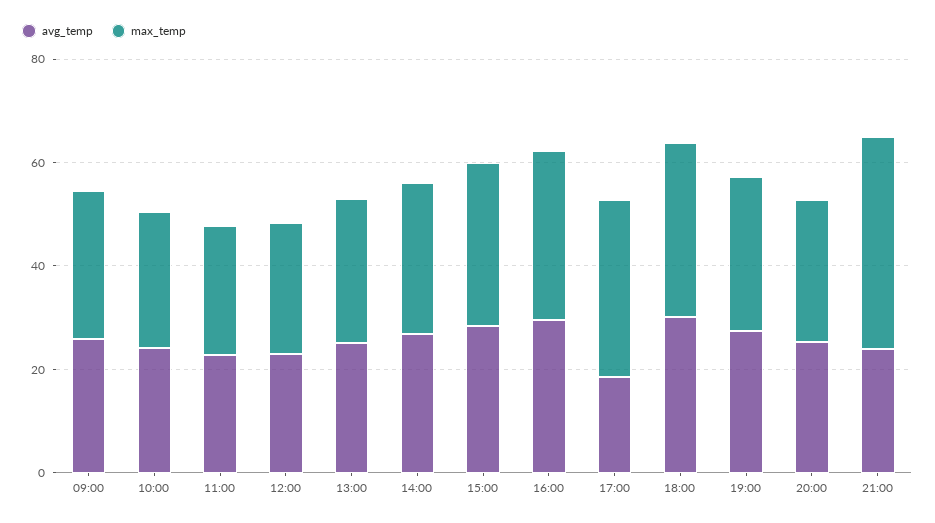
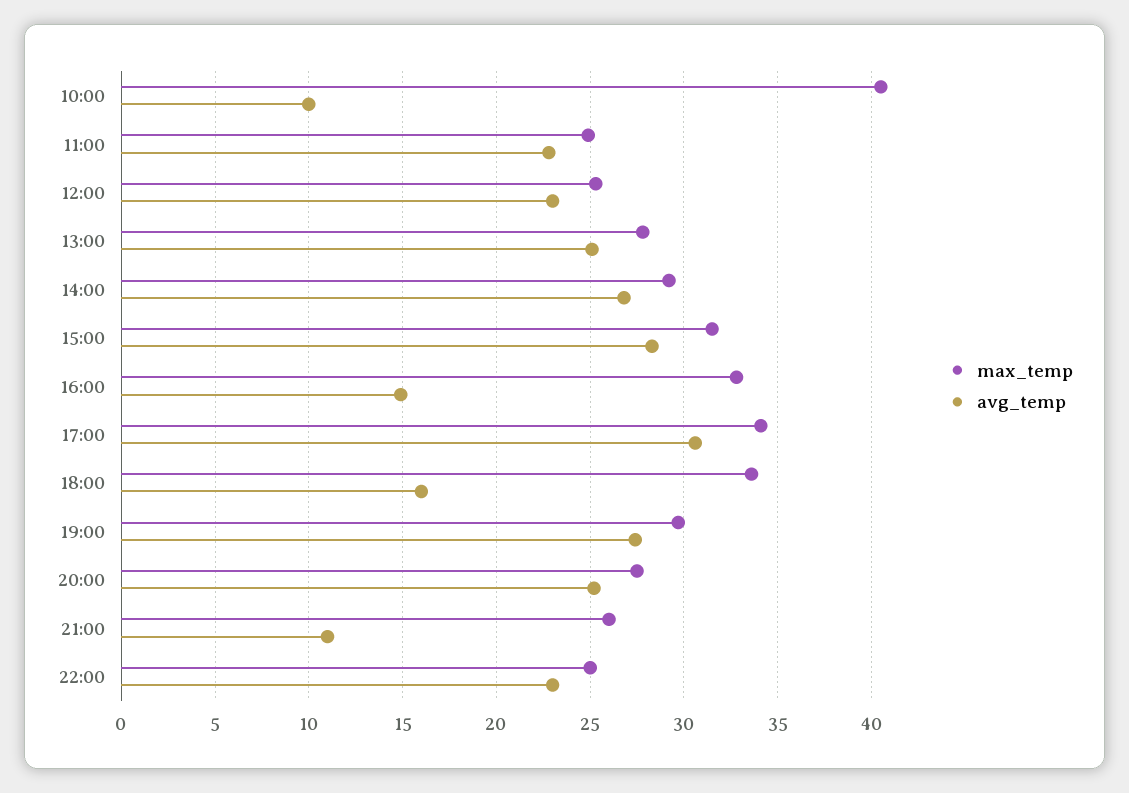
avg_temp, 09:00: 25 -> none
max_temp, 09:00: 30 -> none
avg_temp, 10:00: 25 -> 10
max_temp, 10:00: 25 -> 40.5
avg_temp, 16:00: 30 -> 15
avg_temp, 17:00: 20 -> 30.5
avg_temp, 18:00: 30 -> 16
avg_temp, 21:00: 25 -> 11
max_temp, 21:00: 40 -> 26
max_temp, 22:00: none -> 25
avg_temp, 22:00: none -> 23

